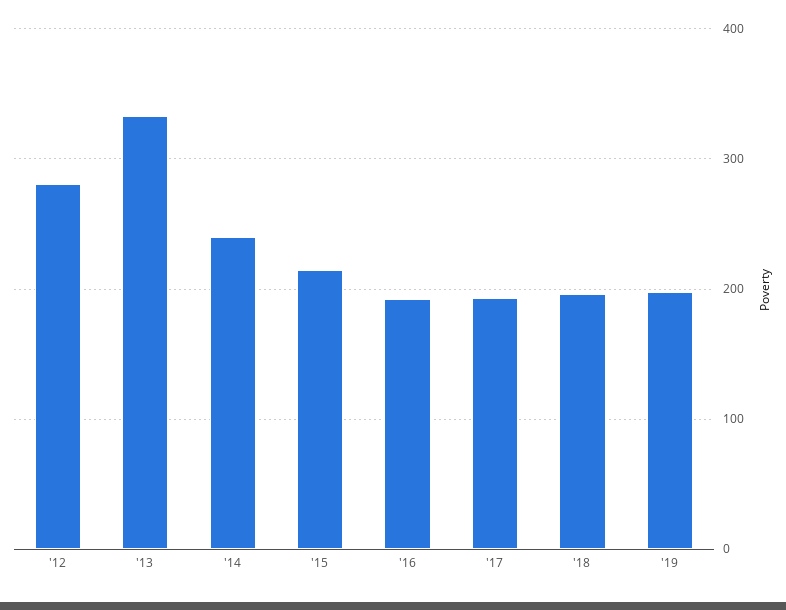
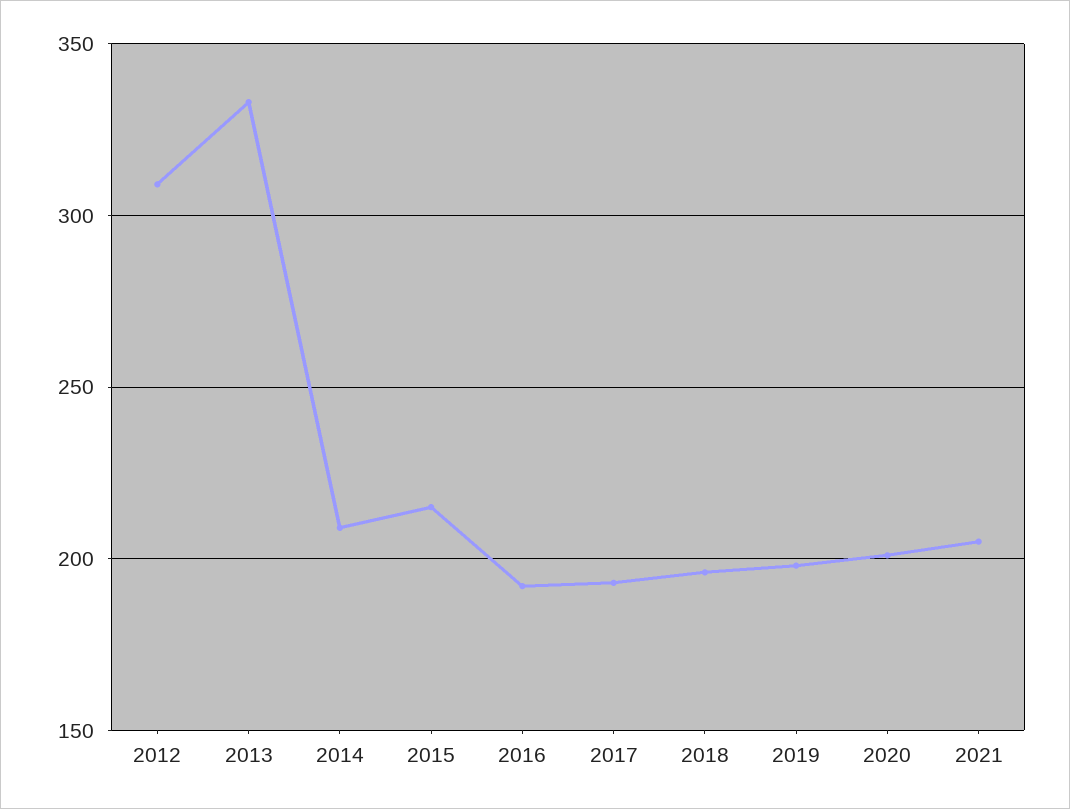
'12: 280 -> 310
'14: 240 -> 210
2020: none -> 200
2021: none -> 205

